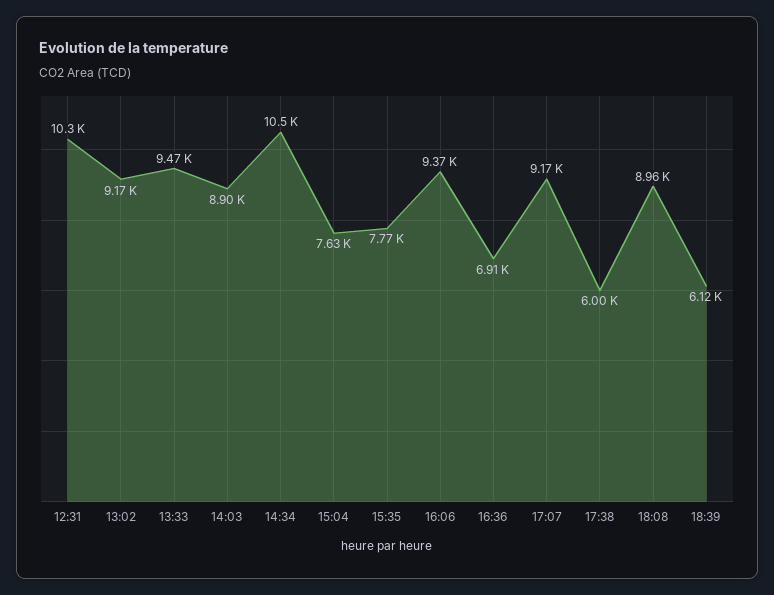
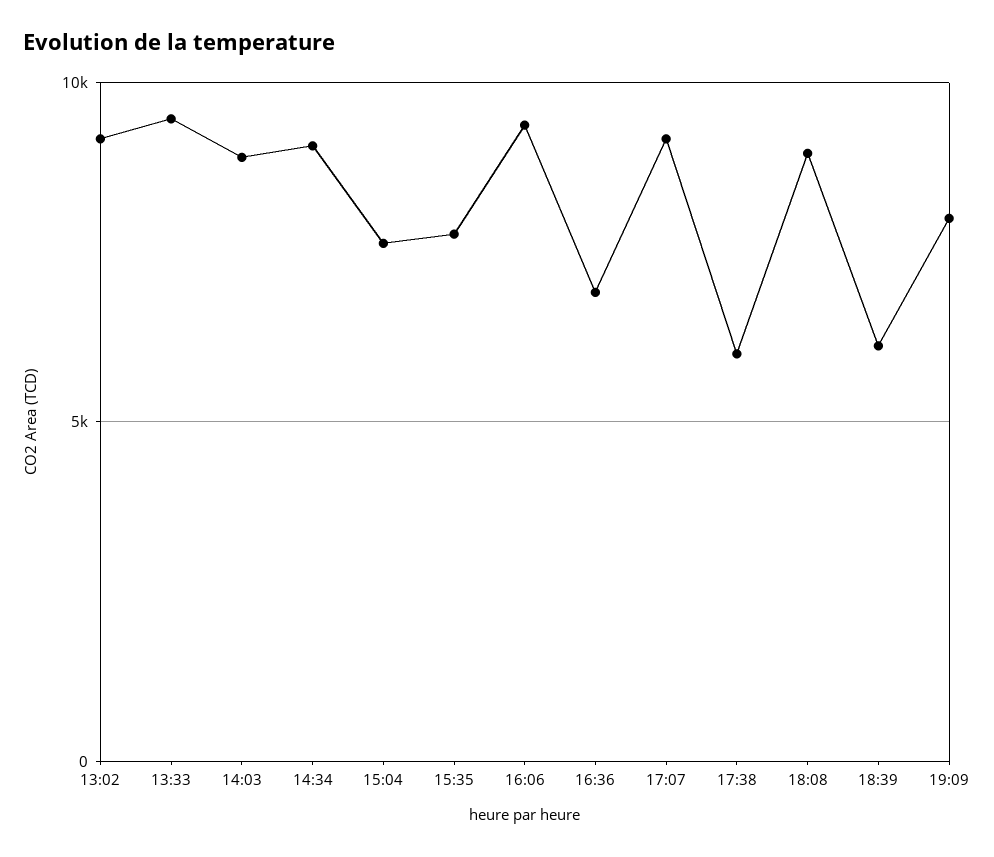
12:31: 10300 -> none
14:34: 10500 -> 9000
19:09: none -> 8000

